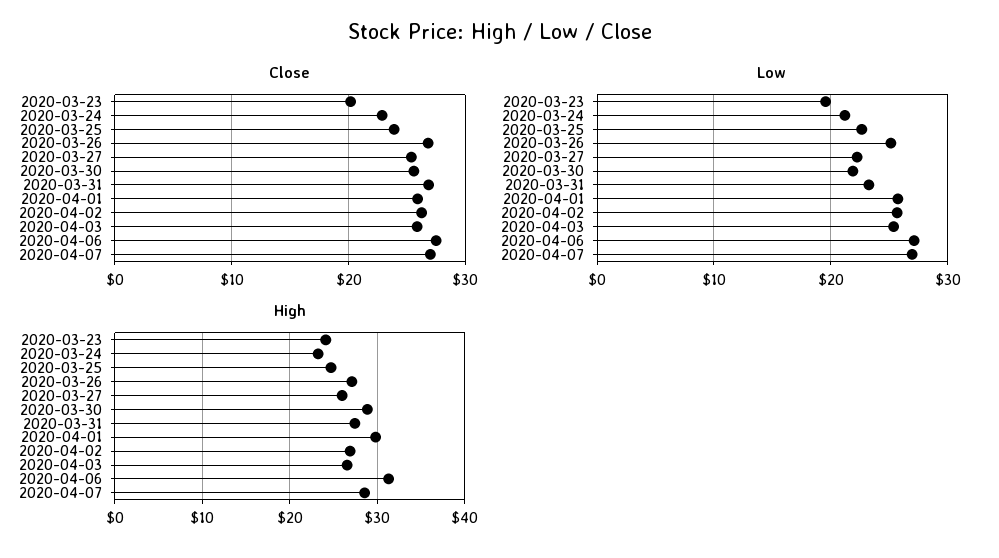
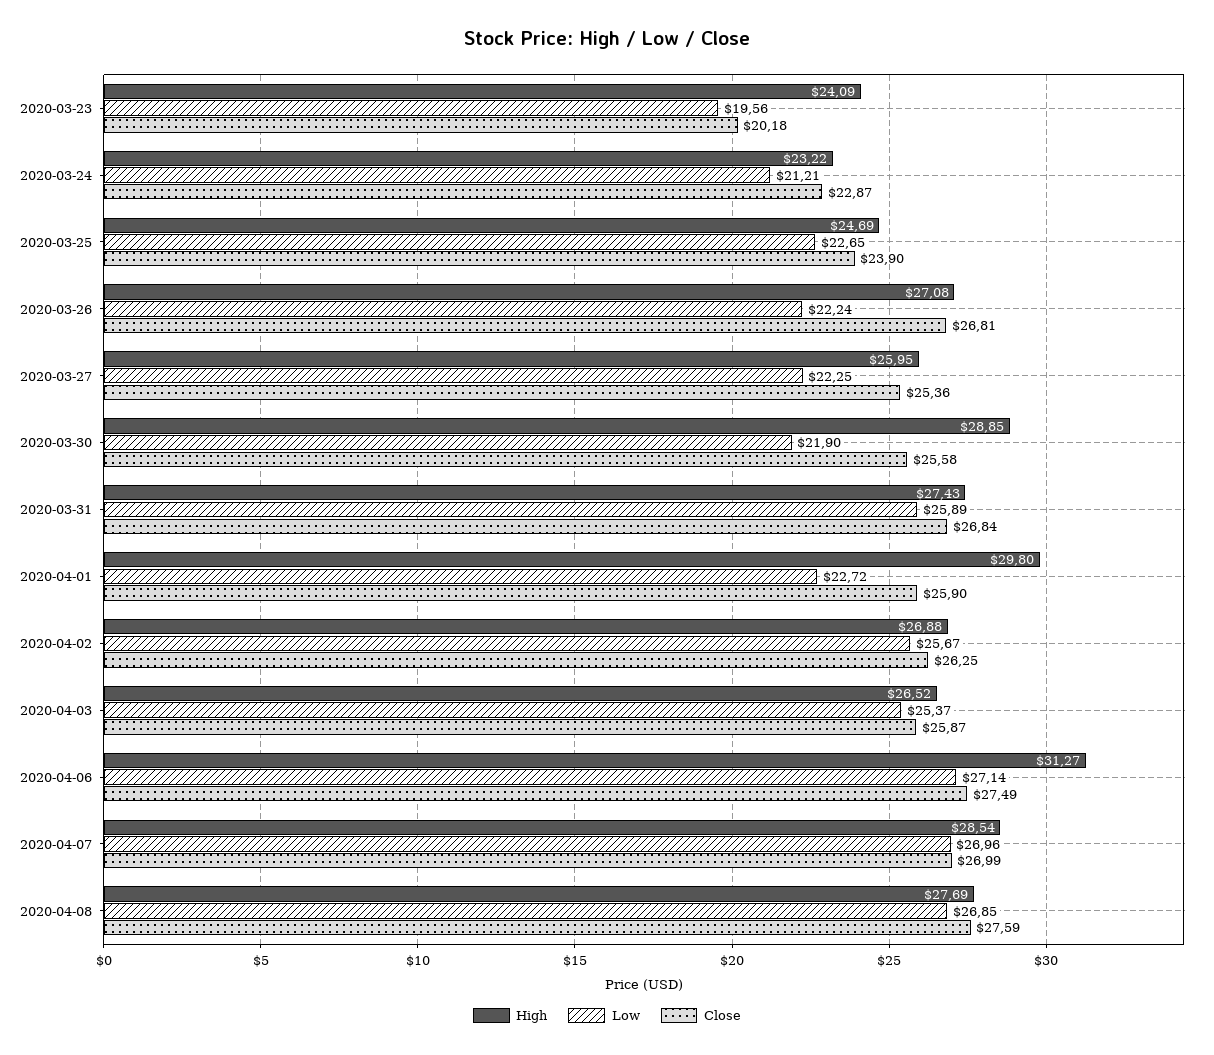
Low, 2020-03-26: 25 -> 22.24
Low, 2020-03-31: 23 -> 25.89
Low, 2020-04-01: 26 -> 22.72
High, 2020-04-08: none -> 27.69
Low, 2020-04-08: none -> 26.85
Close, 2020-04-08: none -> 27.59

